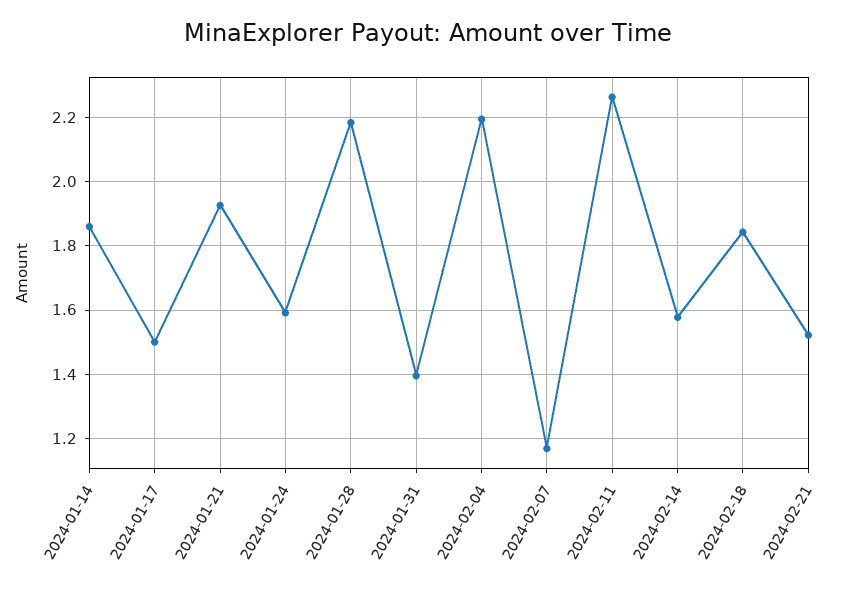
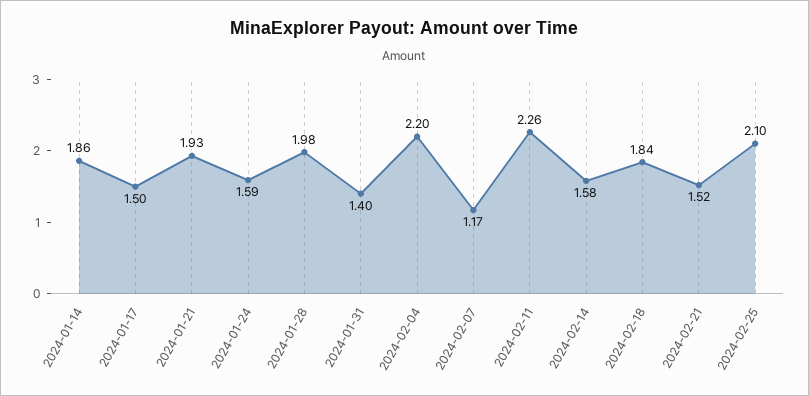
2024-01-28: 2.18 -> 1.98
2024-02-25: none -> 2.1

